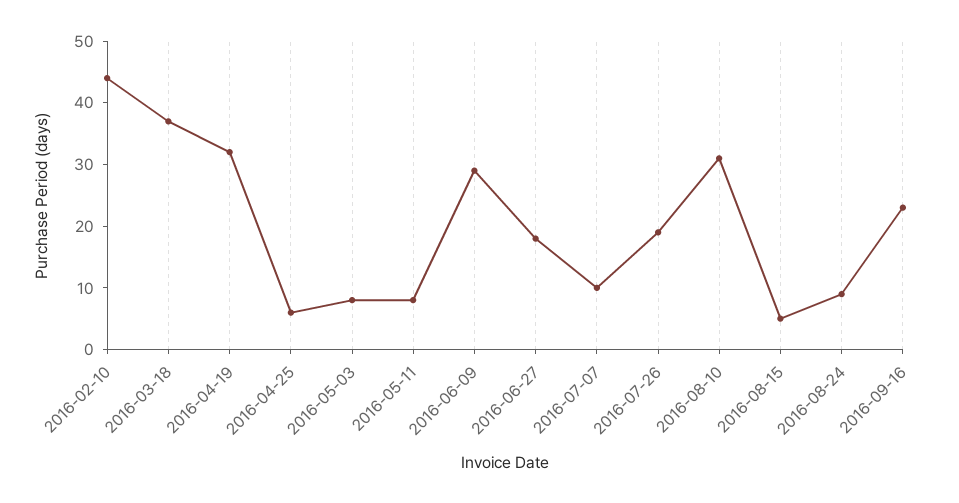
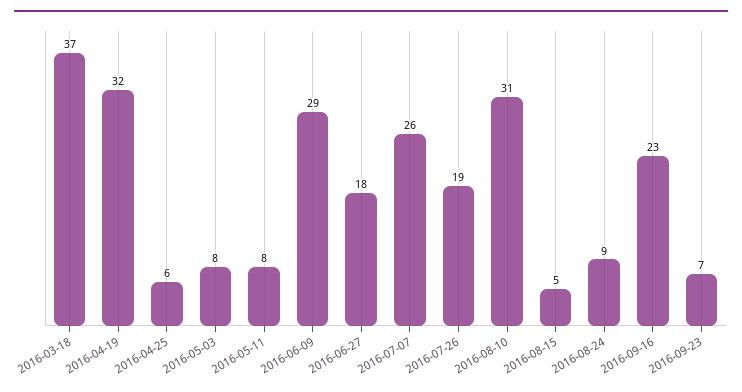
2016-02-10: 45 -> none
2016-07-07: 10 -> 26
2016-09-23: none -> 7

